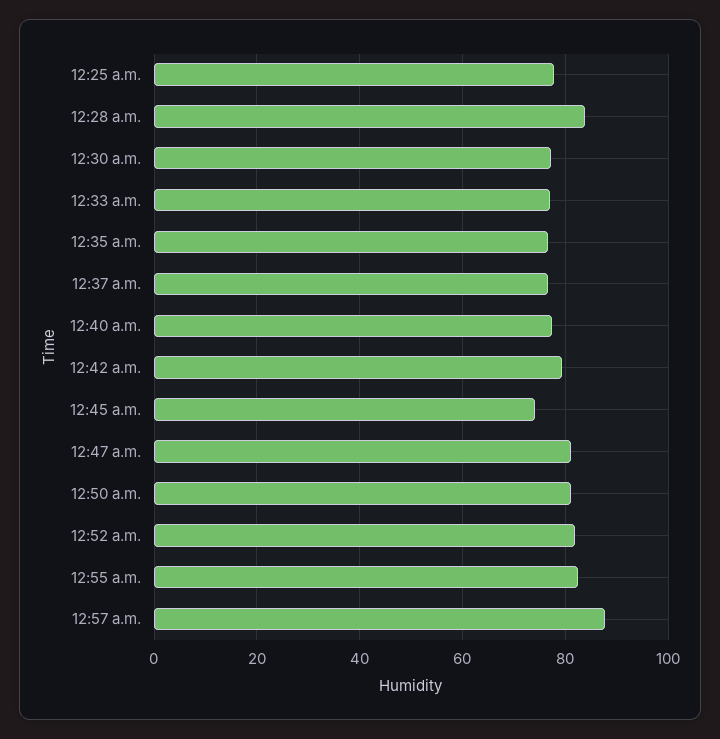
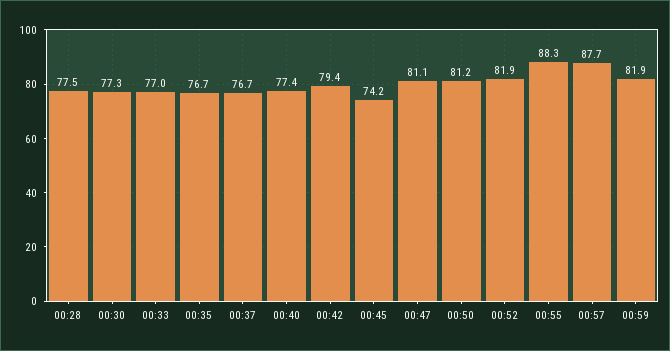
12:25 a.m.: 78 -> none
12:28 a.m.: 84 -> 77.5
12:55 a.m.: 82 -> 88.3
00:59: none -> 81.9

